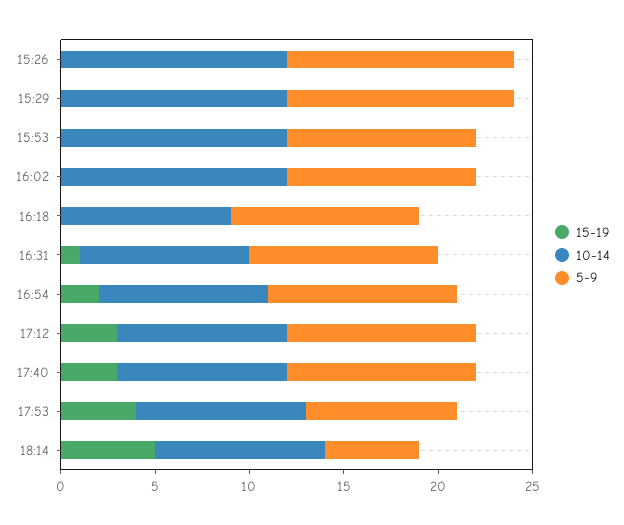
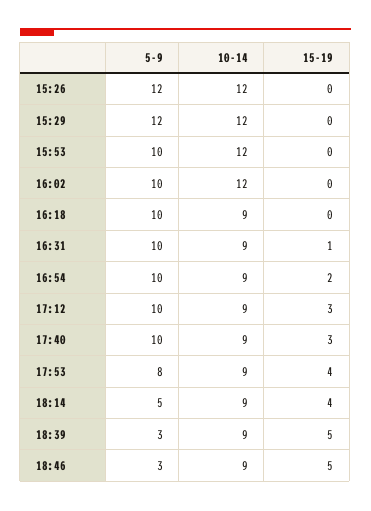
15-19, 18:14: 5 -> 4
5-9, 18:39: none -> 3
10-14, 18:39: none -> 9
15-19, 18:39: none -> 5
5-9, 18:46: none -> 3
10-14, 18:46: none -> 9
15-19, 18:46: none -> 5

